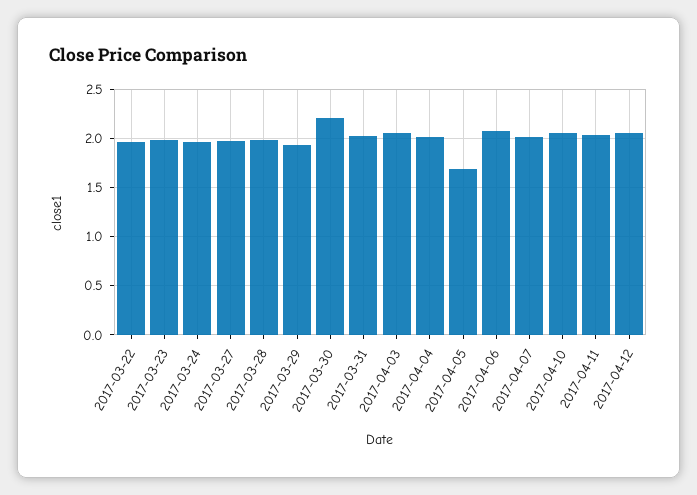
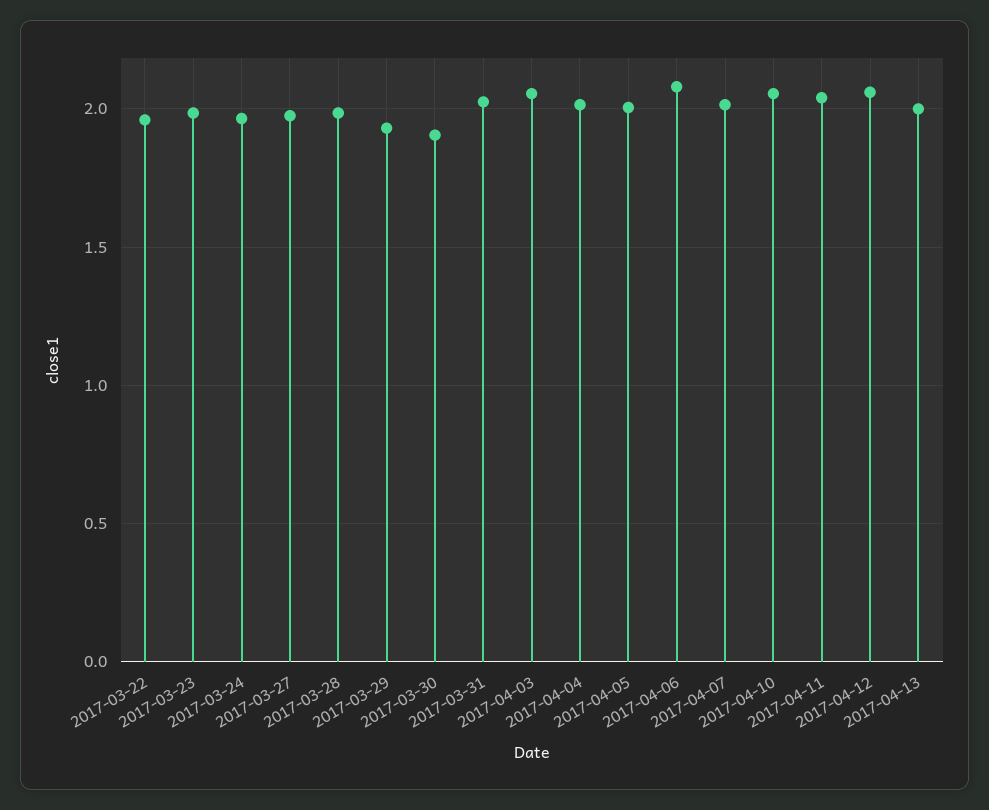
2017-03-30: 2.2 -> 1.9
2017-04-05: 1.7 -> 2
2017-04-13: none -> 2

